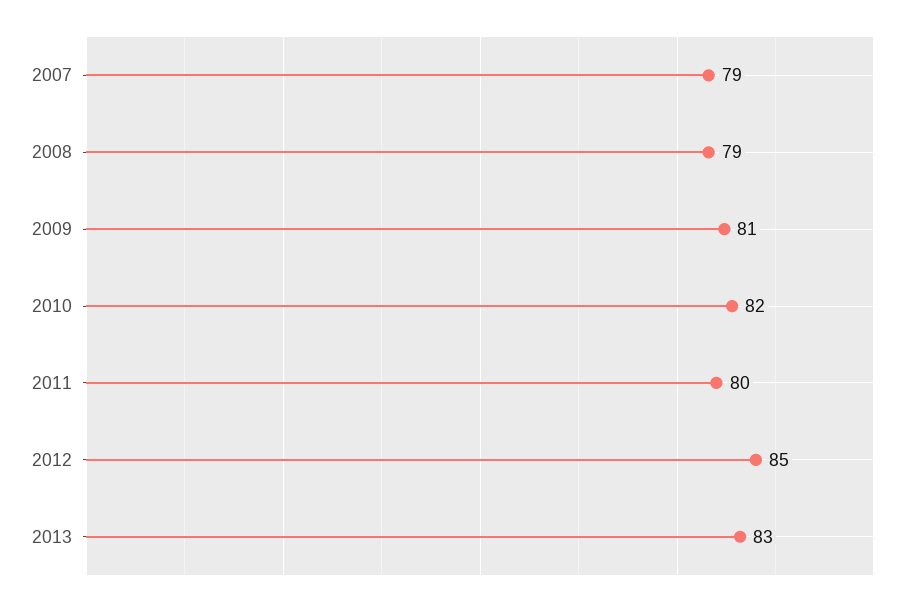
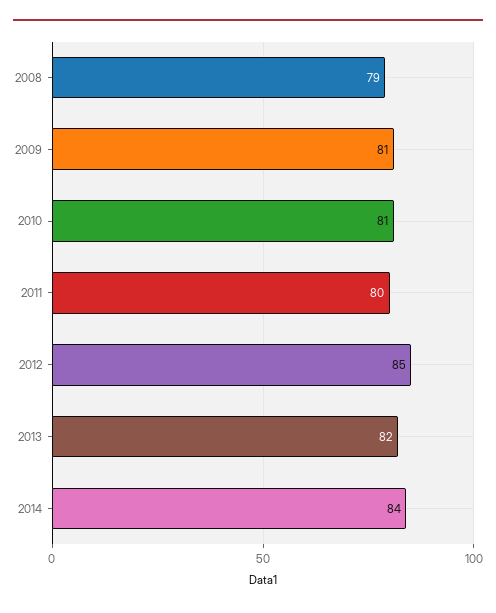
2007: 79 -> none
2010: 82 -> 81
2013: 83 -> 82
2014: none -> 84

